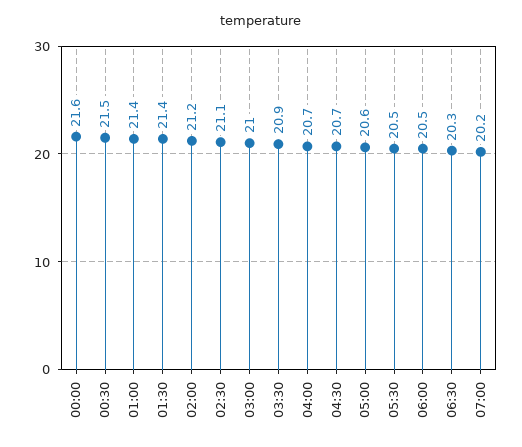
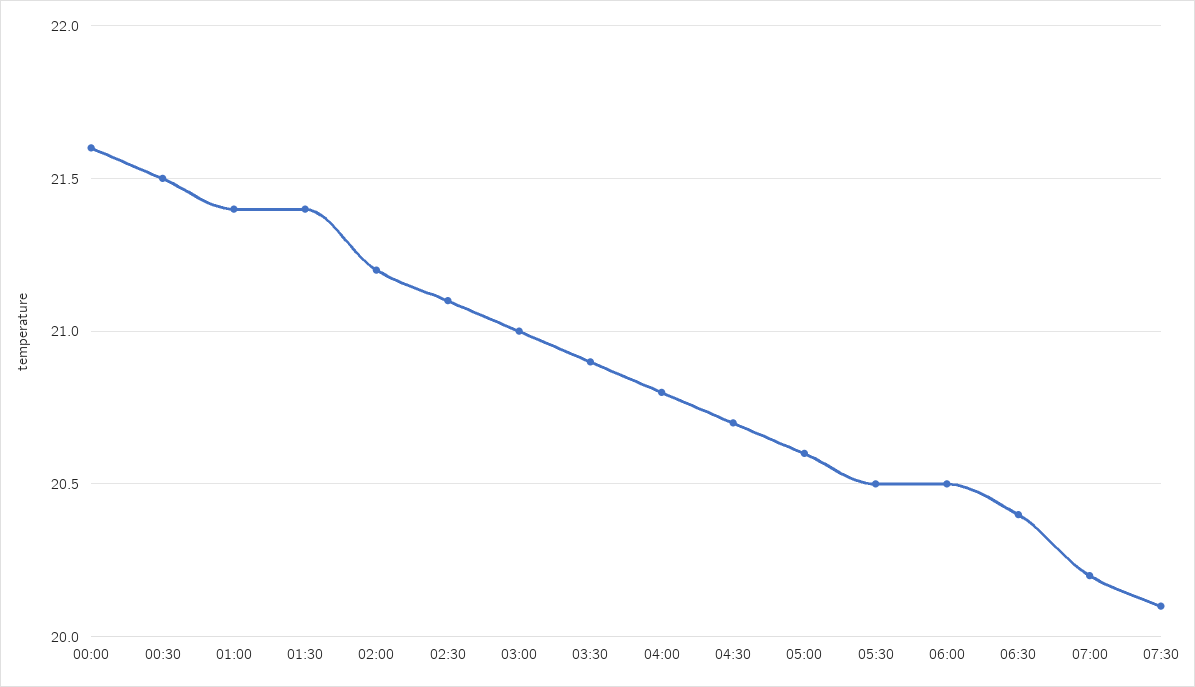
04:00: 20.7 -> 20.8
06:30: 20.3 -> 20.4
07:30: none -> 20.1

